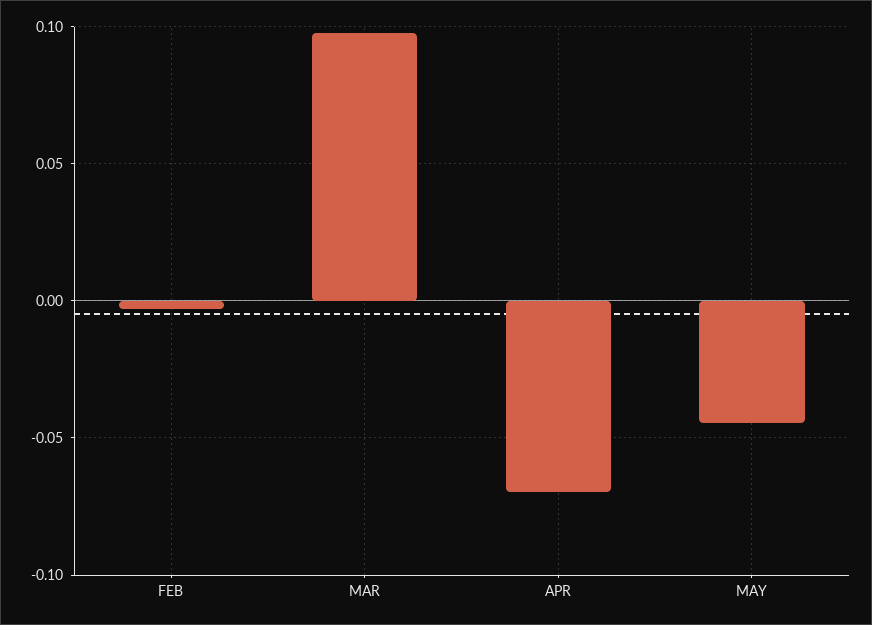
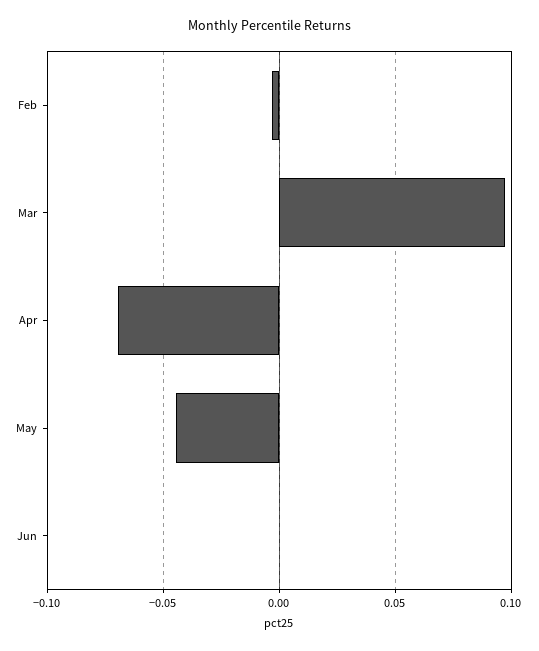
Jun: none -> 0

